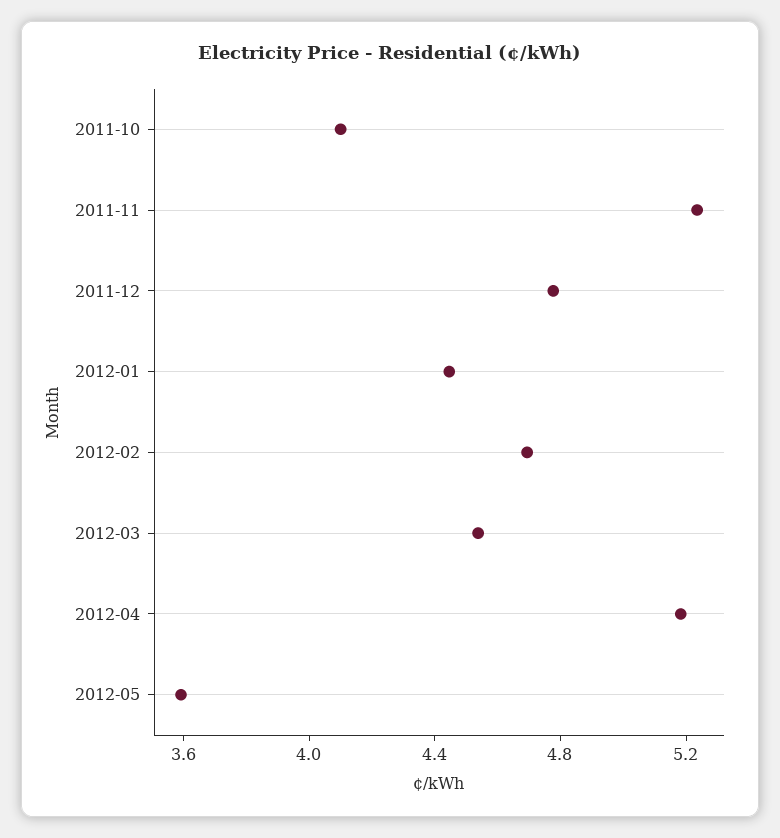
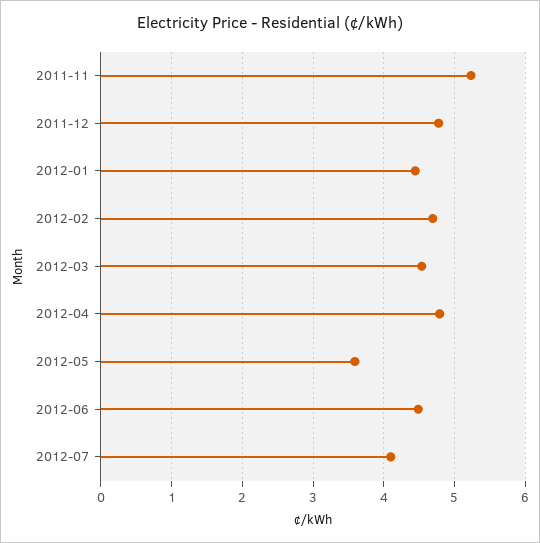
2011-10: 4.1 -> none
2012-04: 5.2 -> 4.8
2012-06: none -> 4.5
2012-07: none -> 4.1

